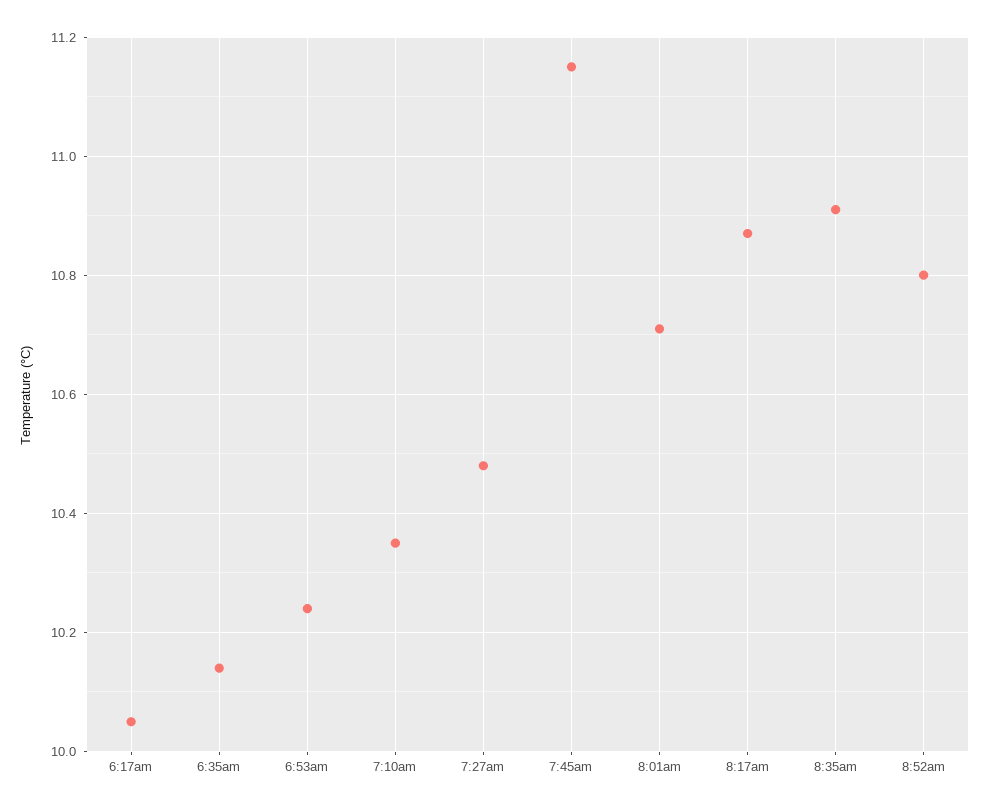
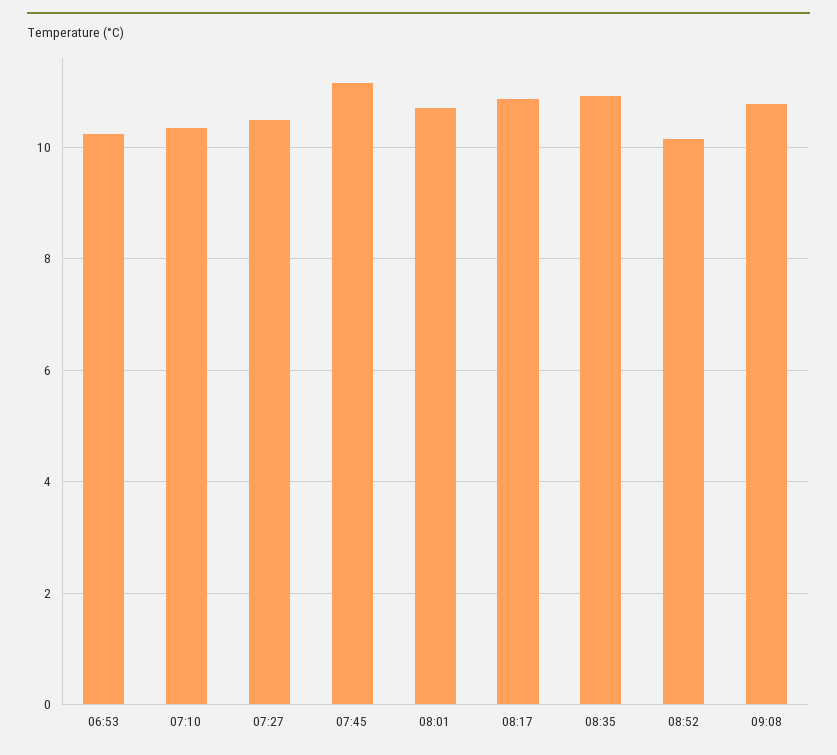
6:17am: 10.05 -> none
6:35am: 10.15 -> none
8:52am: 10.8 -> 10.2
09:08: none -> 10.8

